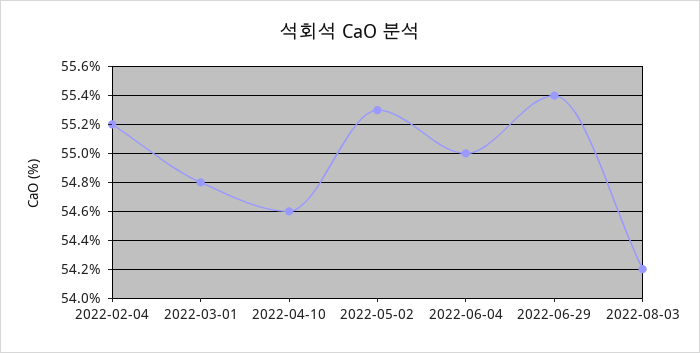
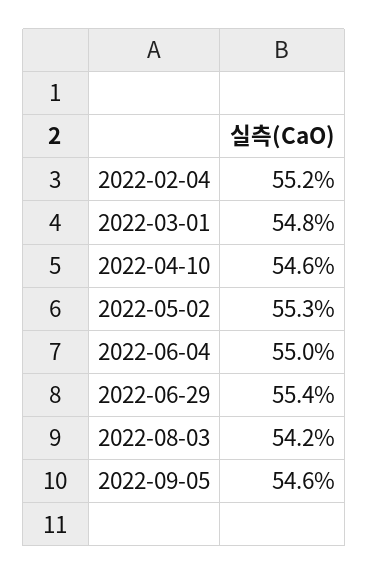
2022-09-05: none -> 54.6

